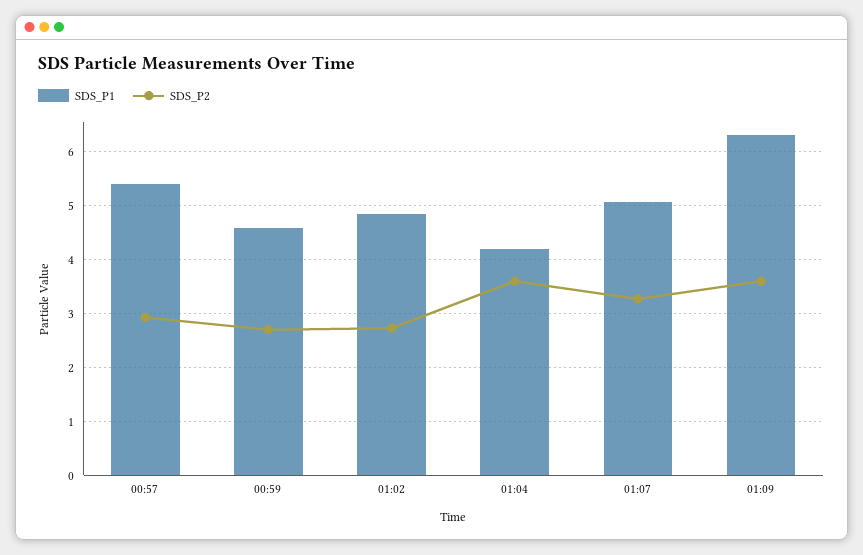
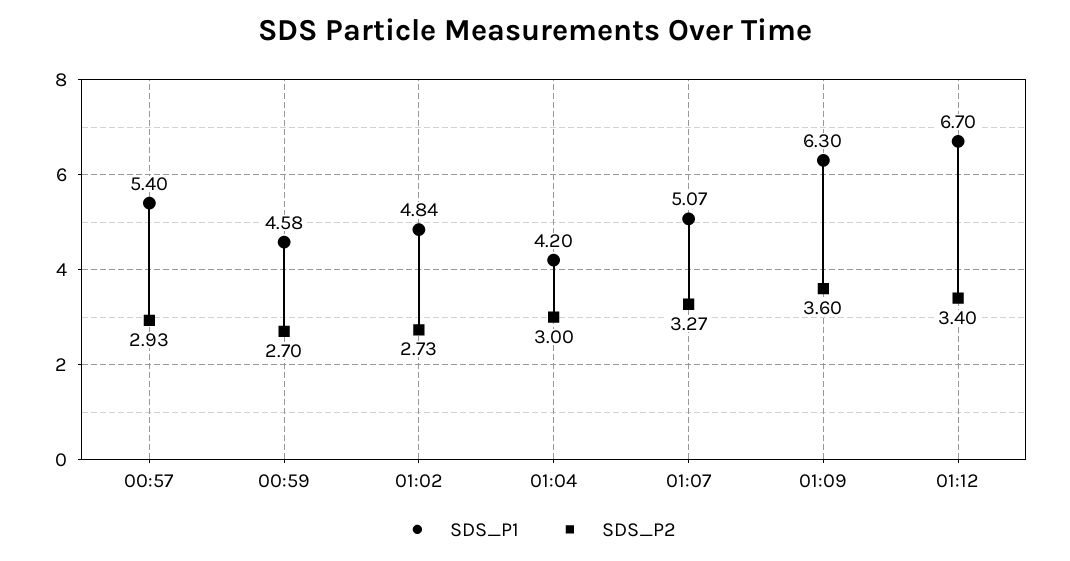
SDS_P2, 01:04: 3.6 -> 3
SDS_P1, 01:12: none -> 6.7
SDS_P2, 01:12: none -> 3.4

